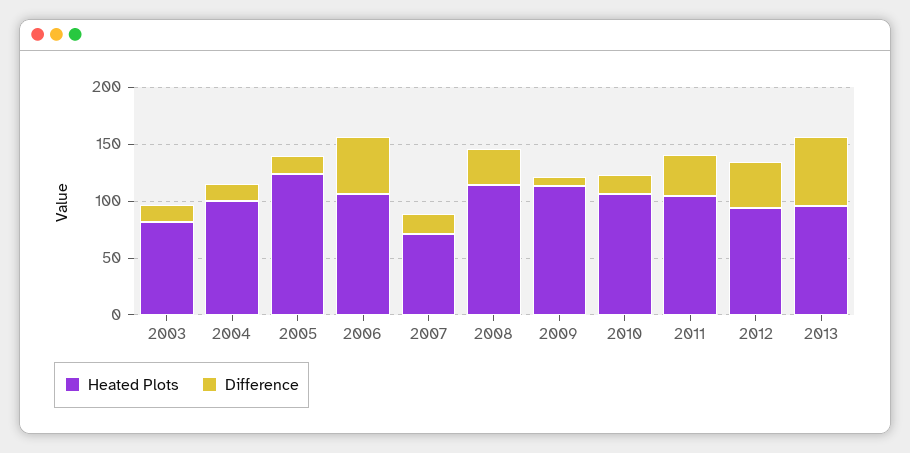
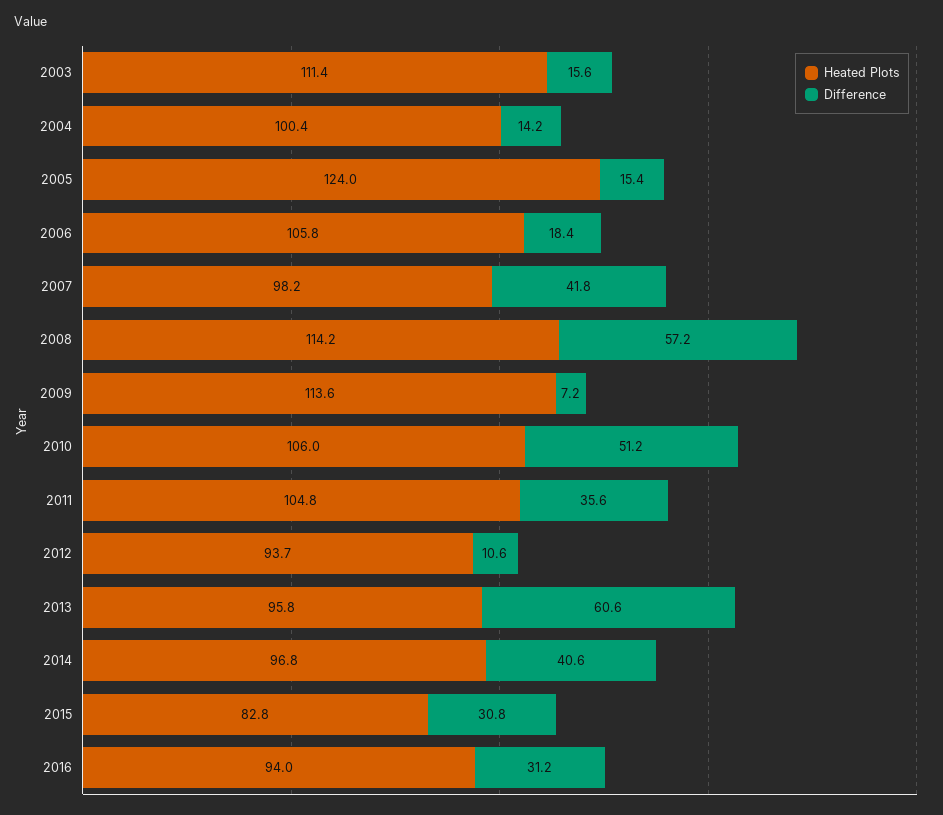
Heated Plots, 2003: 80 -> 111.4
Difference, 2006: 50 -> 18.4
Heated Plots, 2007: 70 -> 98.2
Difference, 2007: 20 -> 41.8
Difference, 2008: 30 -> 57.2
Difference, 2010: 20 -> 51.2
Difference, 2012: 40 -> 10.6
Heated Plots, 2014: none -> 96.8
Difference, 2014: none -> 40.6
Heated Plots, 2015: none -> 82.8
Difference, 2015: none -> 30.8
Heated Plots, 2016: none -> 94
Difference, 2016: none -> 31.2

